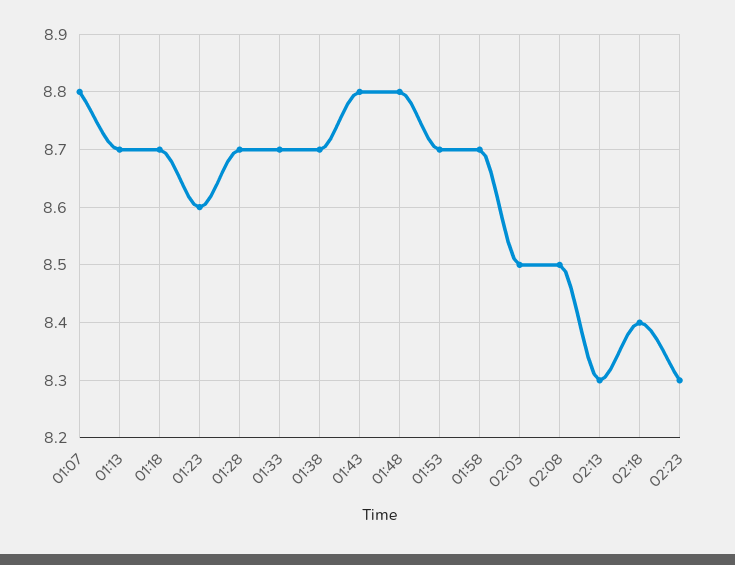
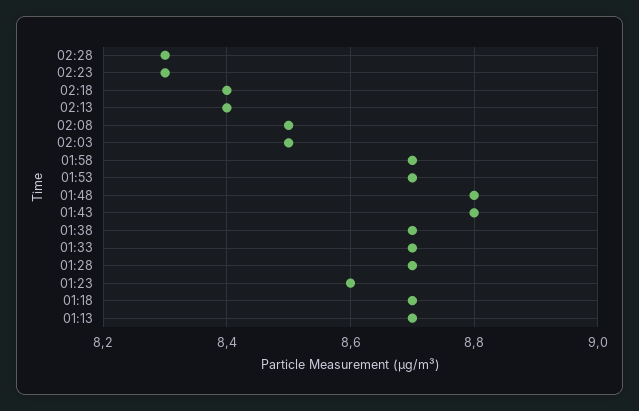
01:07: 8.8 -> none
02:13: 8.3 -> 8.4
02:28: none -> 8.3

